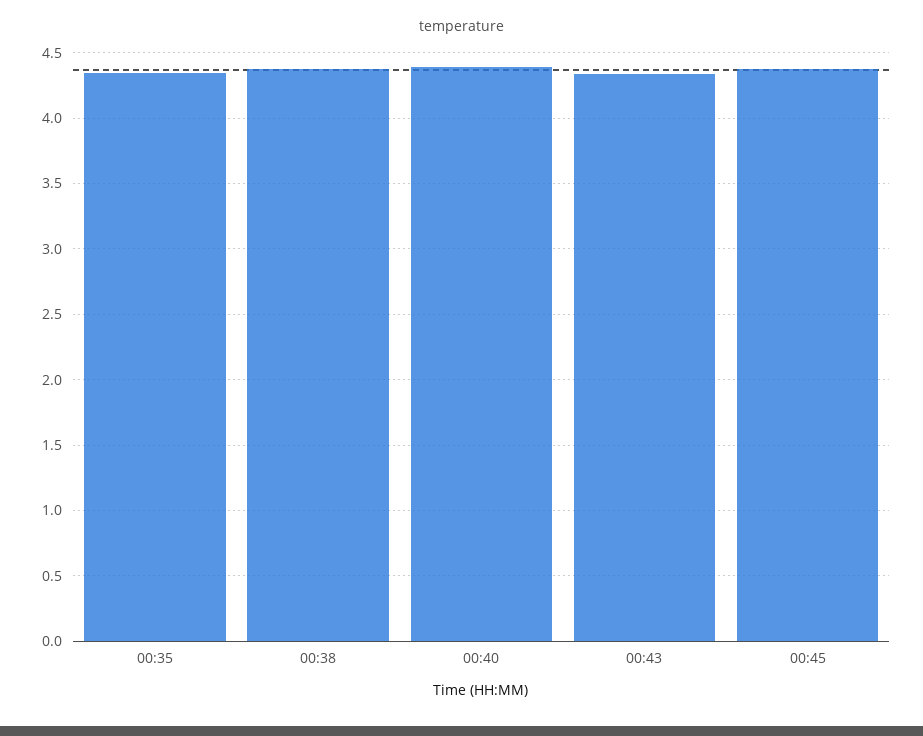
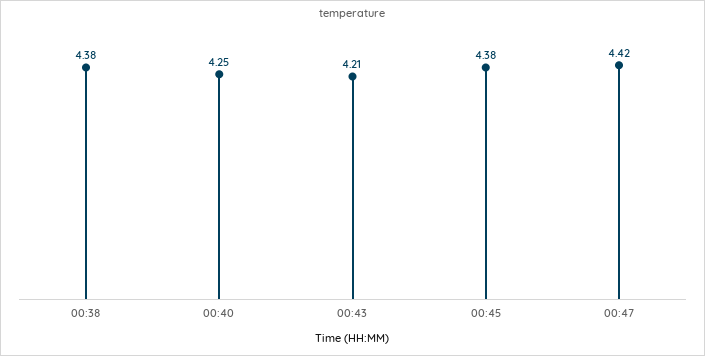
00:35: 4.35 -> none
00:40: 4.4 -> 4.25
00:43: 4.35 -> 4.21
00:47: none -> 4.42

